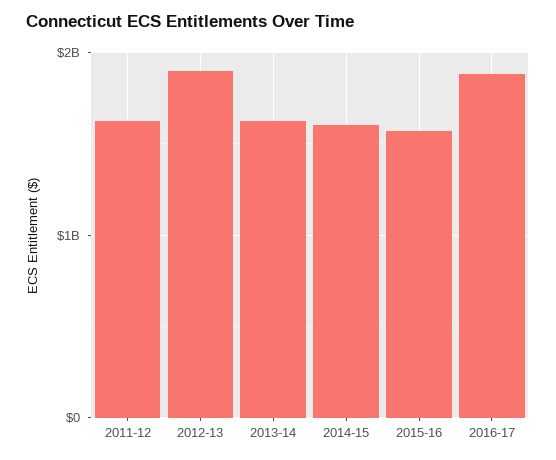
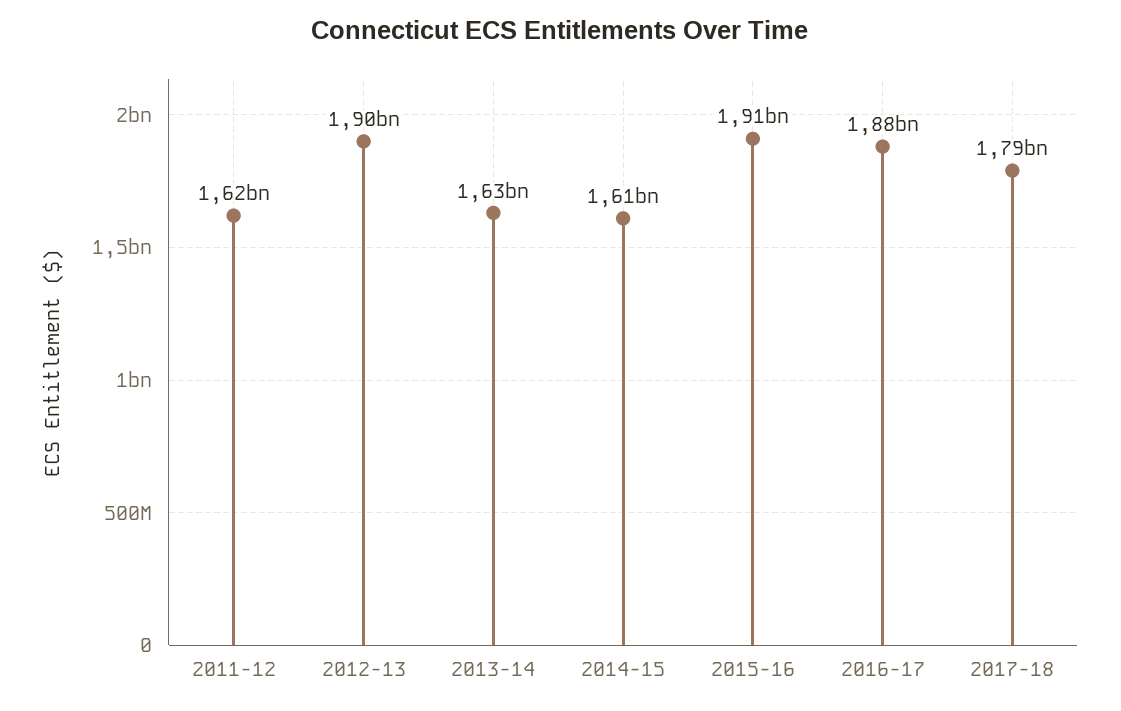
2015-16: 1600000000 -> 1910000000
2017-18: none -> 1790000000

